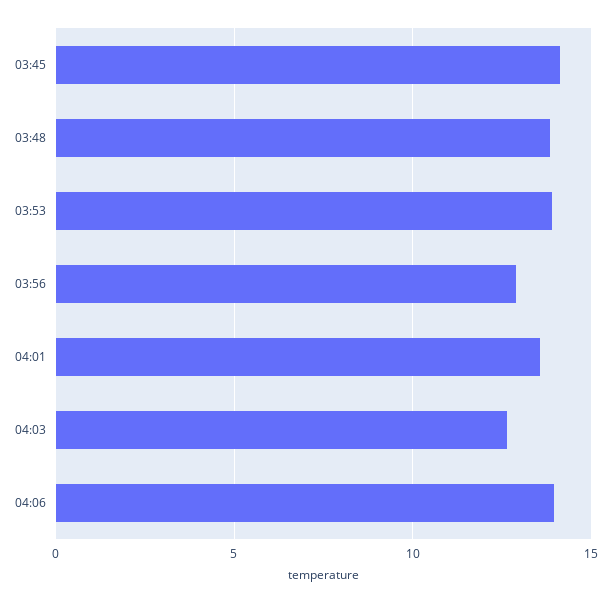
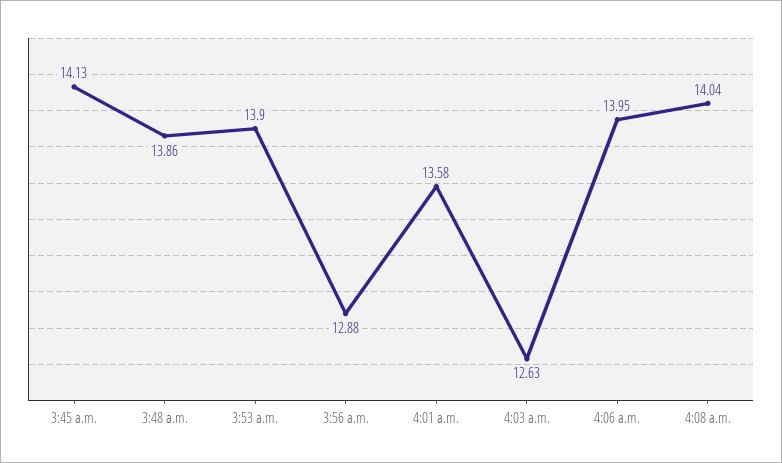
4:08 a.m.: none -> 14.04

